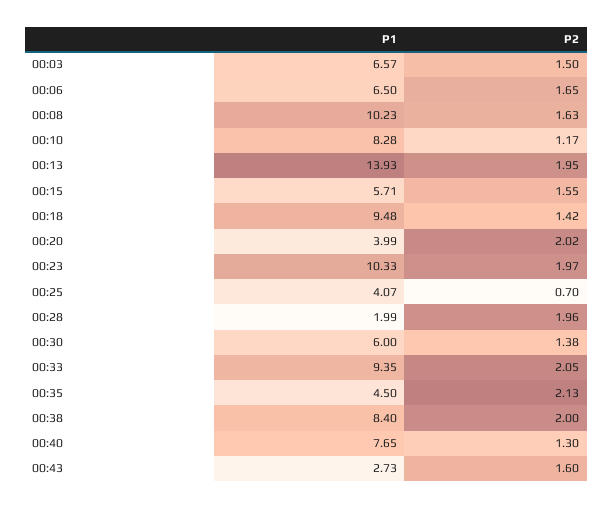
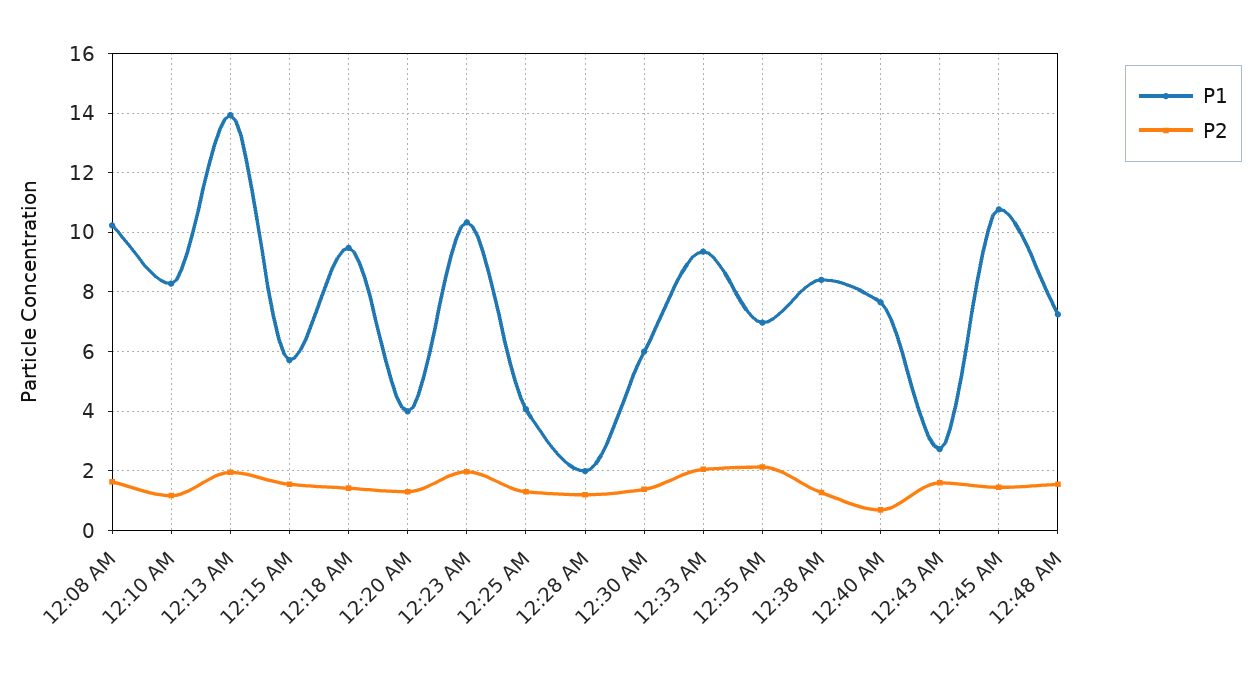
P1, 00:03: 6.57 -> none
P2, 00:03: 1.5 -> none
P1, 00:06: 6.5 -> none
P2, 00:06: 1.65 -> none
P2, 00:20: 2.02 -> 1.25
P2, 00:25: 0.7 -> 1.25
P2, 00:28: 1.96 -> 1.25
P1, 00:35: 4.5 -> 7
P2, 00:38: 2 -> 1.25
P2, 00:40: 1.3 -> 0.75
P1, 12:45 AM: none -> 10.75
P2, 12:45 AM: none -> 1.5
P1, 12:48 AM: none -> 7.25
P2, 12:48 AM: none -> 1.5

